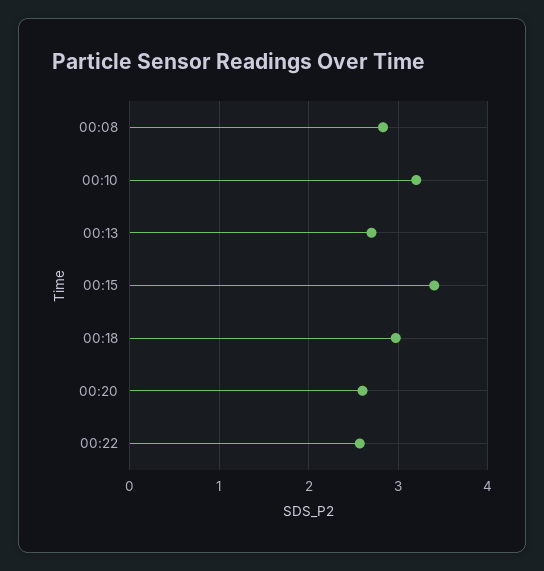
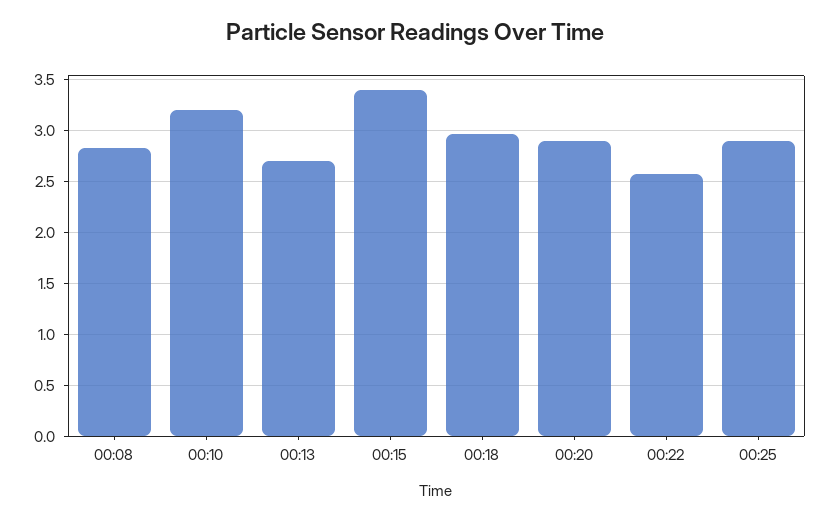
00:20: 2.6 -> 2.9
00:25: none -> 2.9

